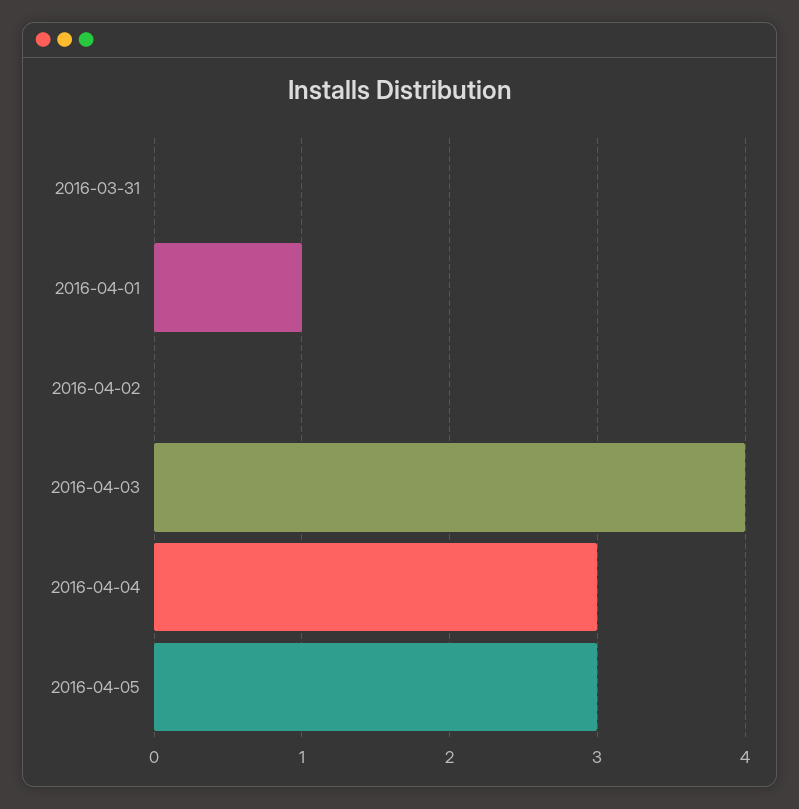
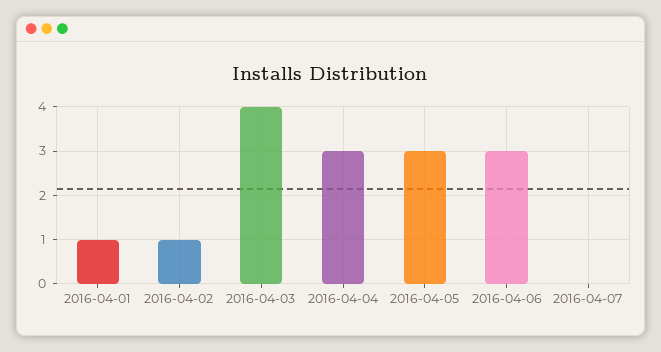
2016-03-31: 0 -> none
2016-04-02: 0 -> 1
2016-04-06: none -> 3
2016-04-07: none -> 0

